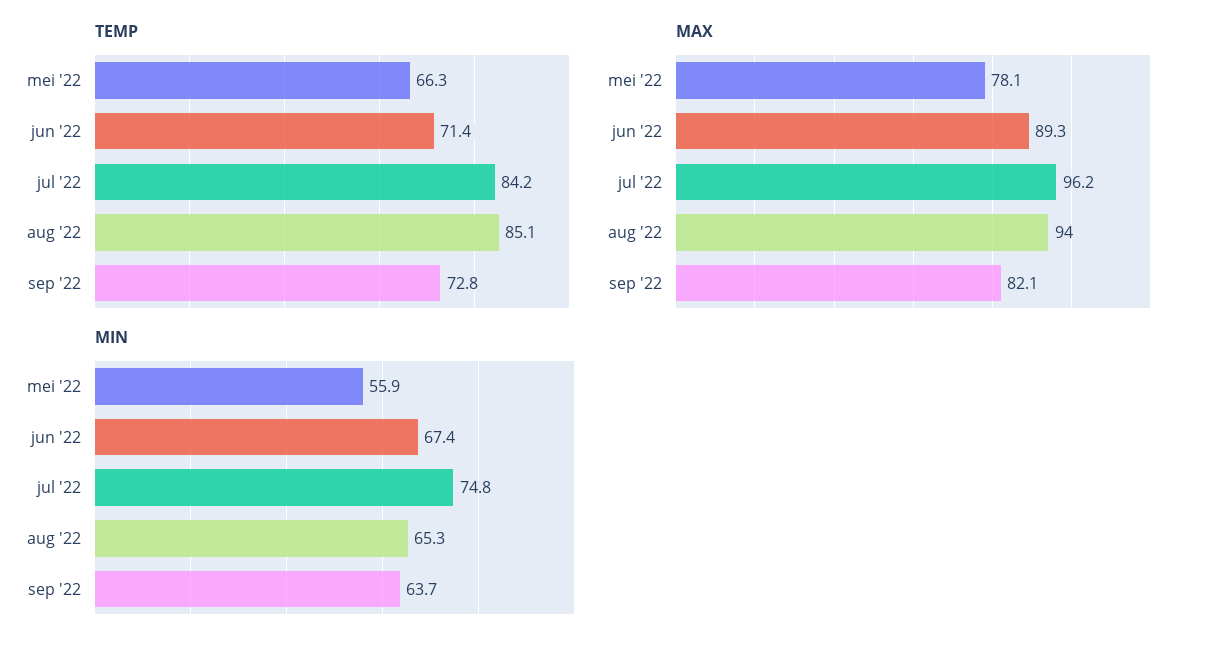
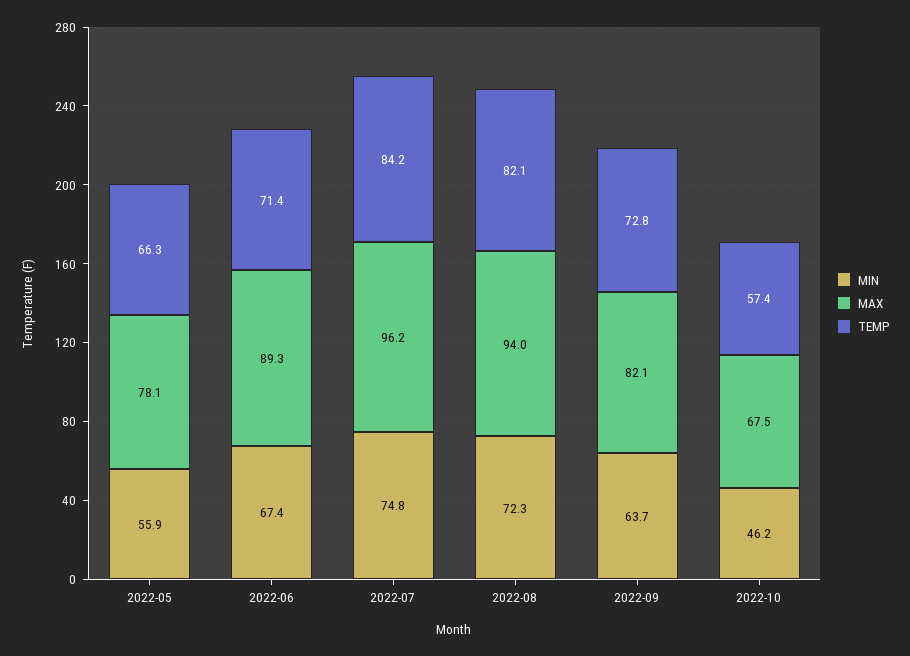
TEMP, aug '22: 85.1 -> 82.1
MIN, aug '22: 65.3 -> 72.3
MIN, 2022-10: none -> 46.2
MAX, 2022-10: none -> 67.5
TEMP, 2022-10: none -> 57.4

